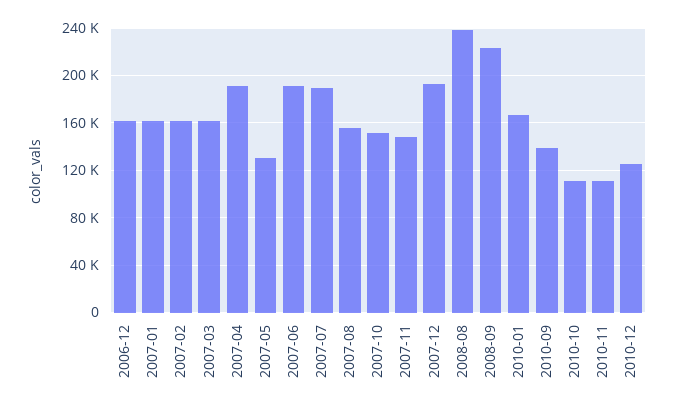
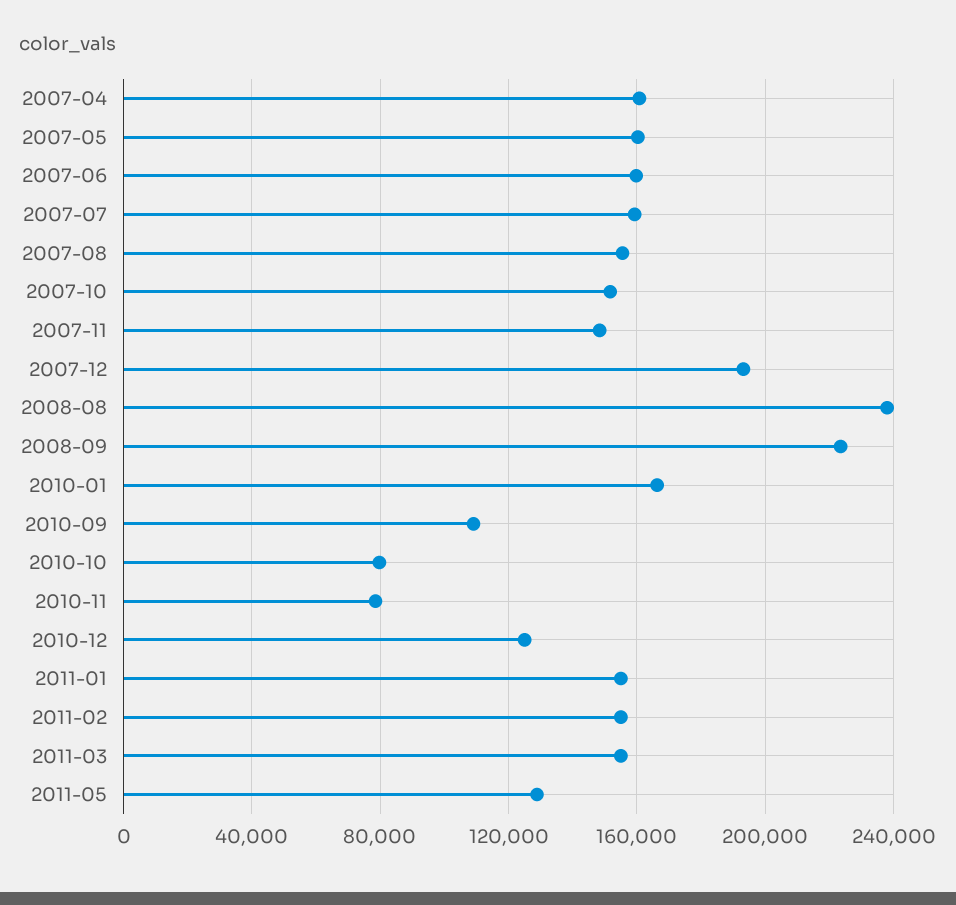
2006-12: 160000 -> none
2007-01: 160000 -> none
2007-02: 160000 -> none
2007-03: 160000 -> none
2007-04: 190000 -> 160000
2007-05: 130000 -> 160000
2007-06: 190000 -> 160000
2007-07: 190000 -> 160000
2010-09: 140000 -> 110000
2010-10: 110000 -> 80000
2010-11: 110000 -> 80000
2011-01: none -> 155000
2011-02: none -> 155000
2011-03: none -> 155000
2011-05: none -> 130000

